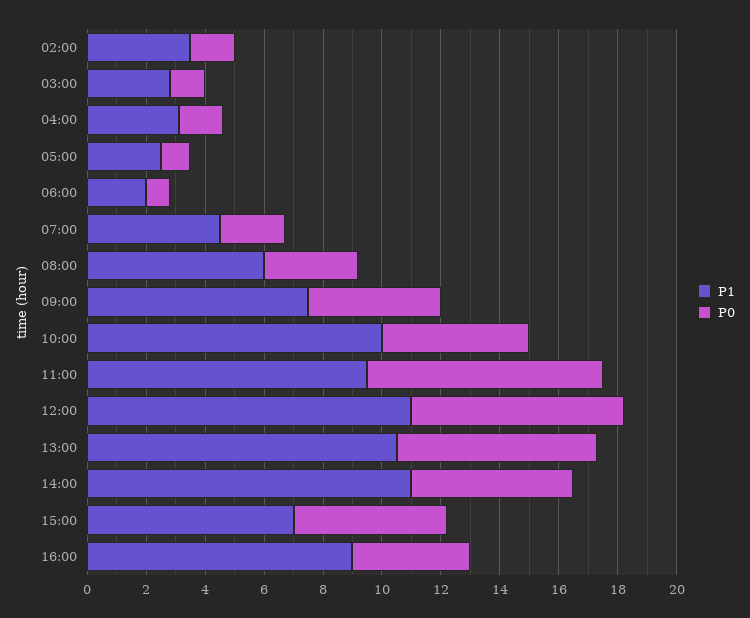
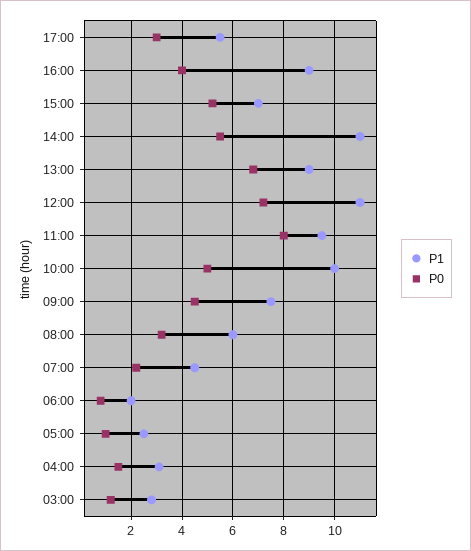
P1, 02:00: 3.5 -> none
P0, 02:00: 1.5 -> none
P1, 13:00: 10.5 -> 9
P1, 17:00: none -> 5.5
P0, 17:00: none -> 3

